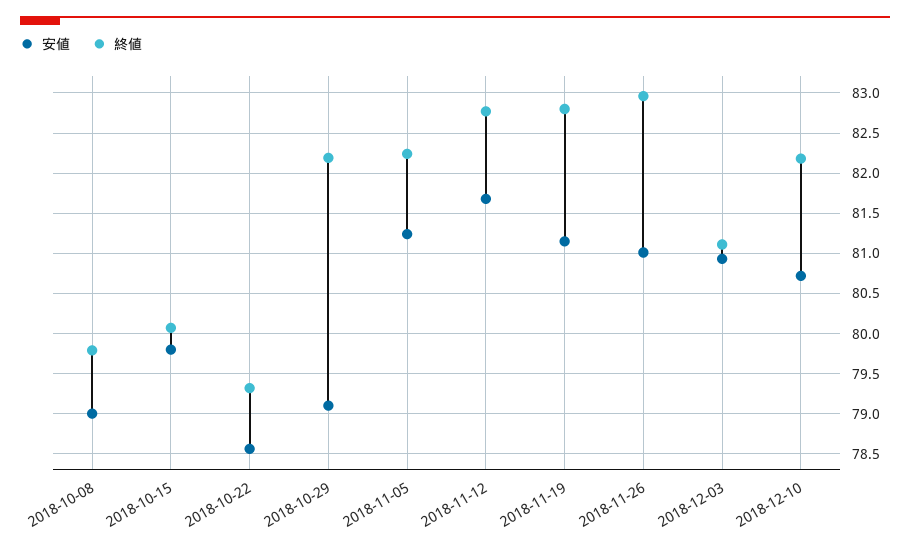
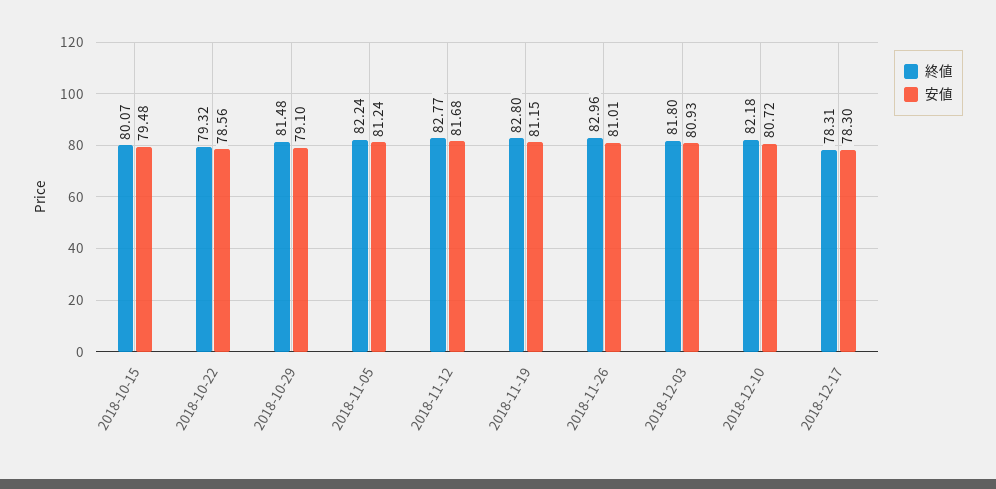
安値, 2018-10-08: 79 -> none
終値, 2018-10-08: 79.8 -> none
安値, 2018-10-15: 79.8 -> 79.48
終値, 2018-10-29: 82.2 -> 81.48
終値, 2018-12-03: 81.1 -> 81.8
終値, 2018-12-17: none -> 78.31
安値, 2018-12-17: none -> 78.3

